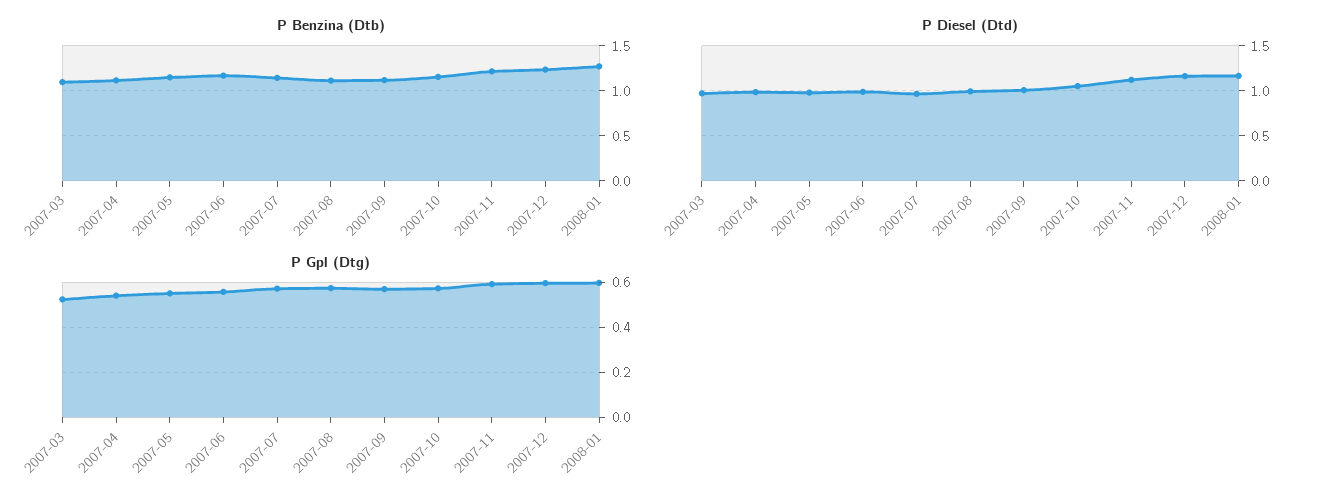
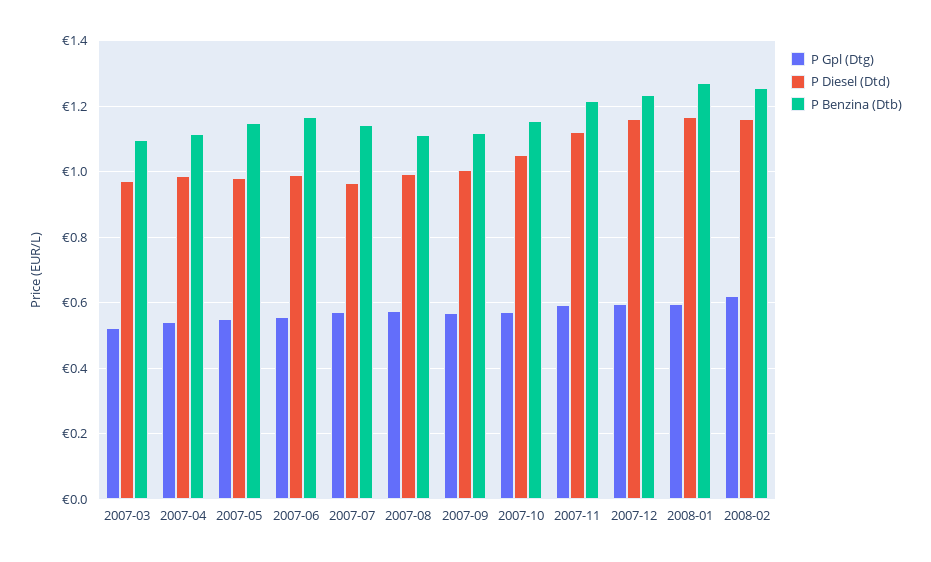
P Gpl (Dtg), 2008-02: none -> 0.62
P Diesel (Dtd), 2008-02: none -> 1.16
P Benzina (Dtb), 2008-02: none -> 1.26

